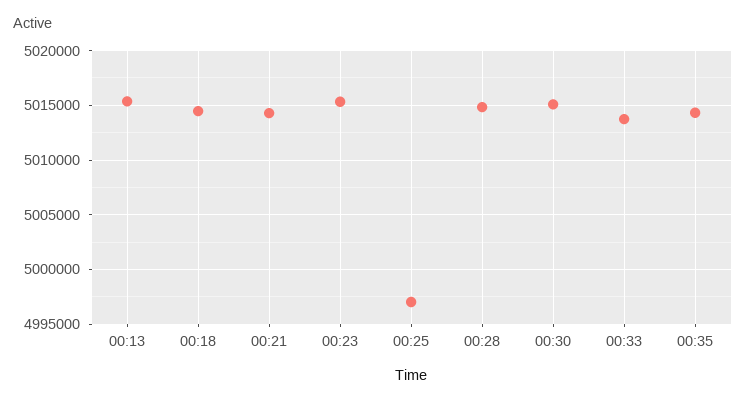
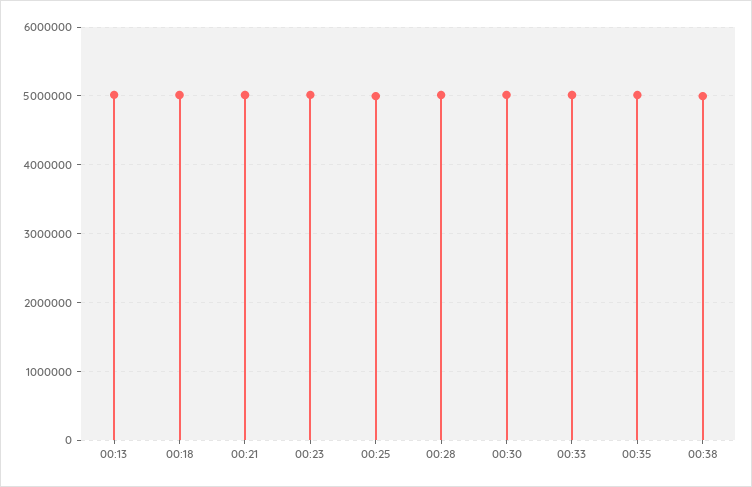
00:38: none -> 5000000

